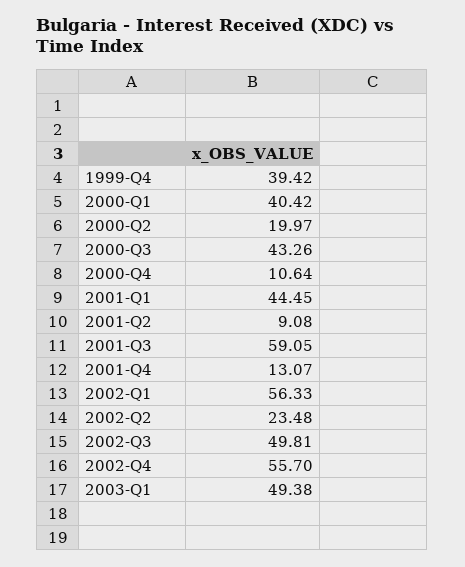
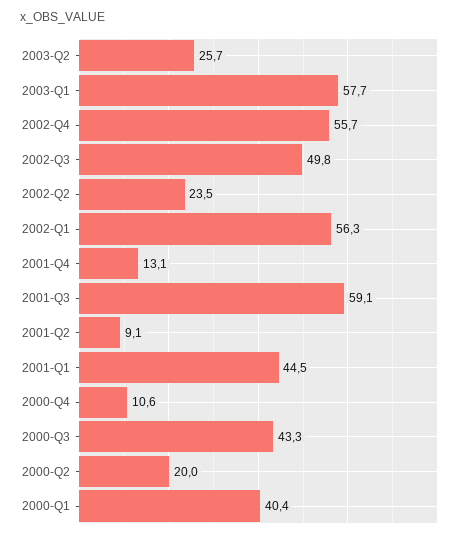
1999-Q4: 39.42 -> none
2003-Q1: 49.38 -> 57.7
2003-Q2: none -> 25.7

